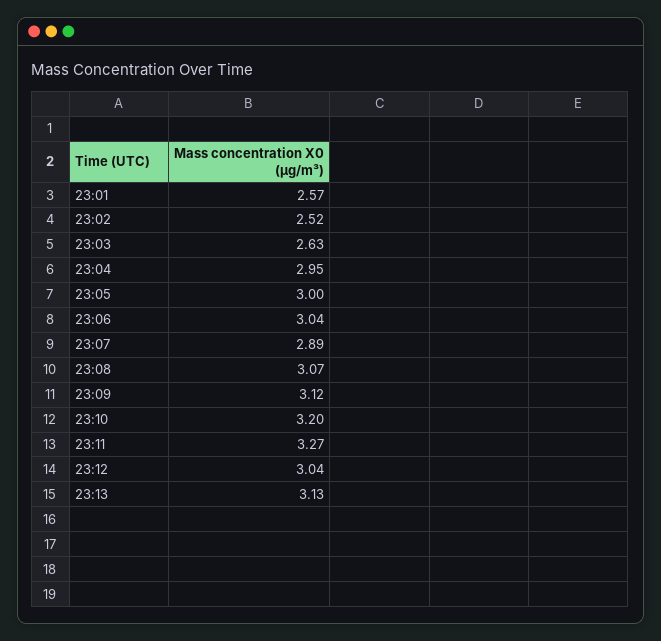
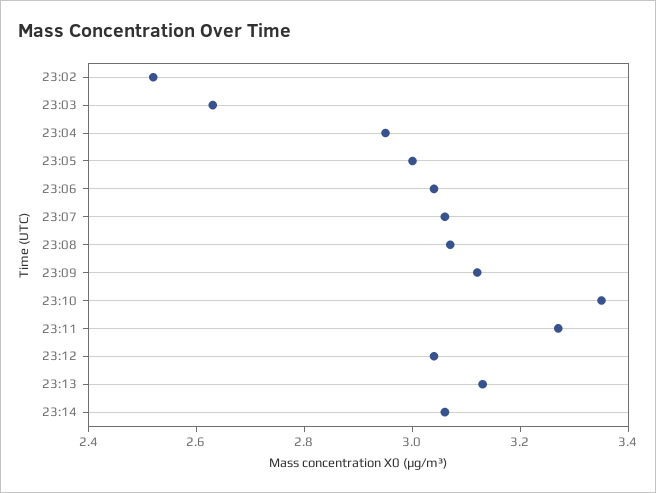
23:01: 2.57 -> none
23:07: 2.89 -> 3.05
23:10: 3.2 -> 3.35
23:14: none -> 3.05

